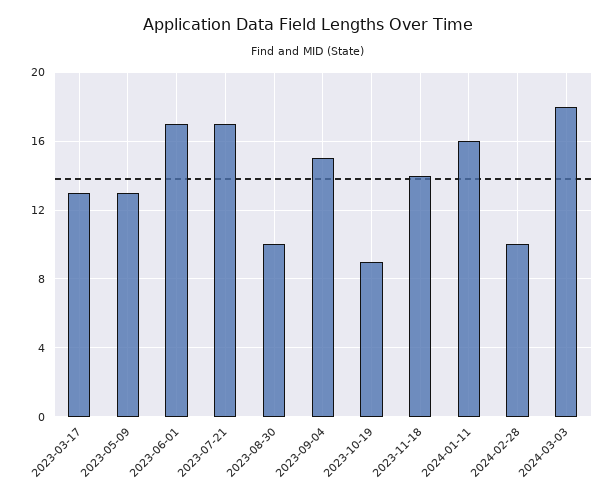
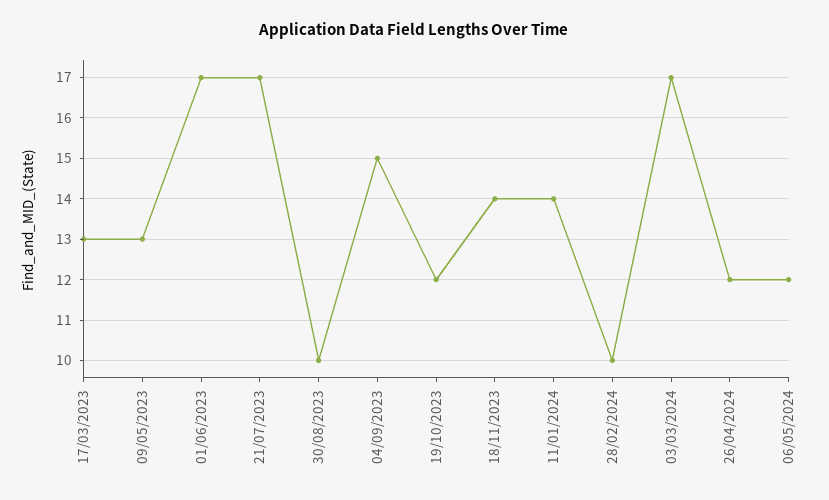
2023-10-19: 9 -> 12
2024-01-11: 16 -> 14
2024-03-03: 18 -> 17
26/04/2024: none -> 12
06/05/2024: none -> 12

